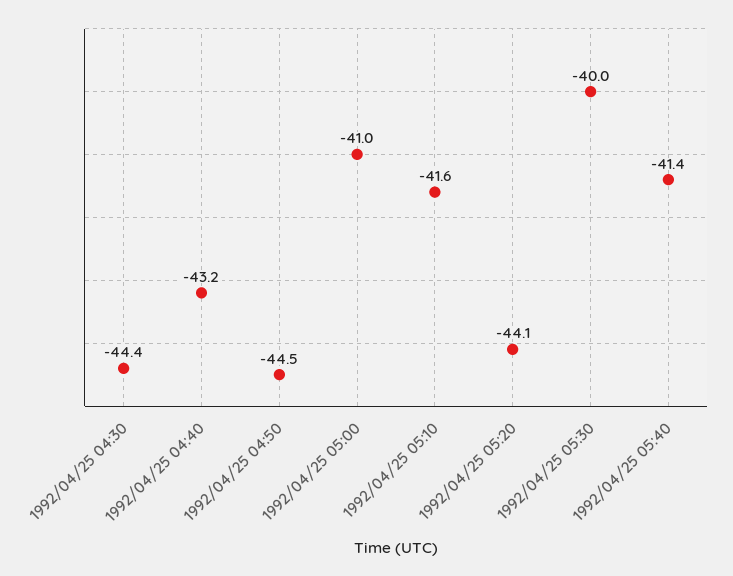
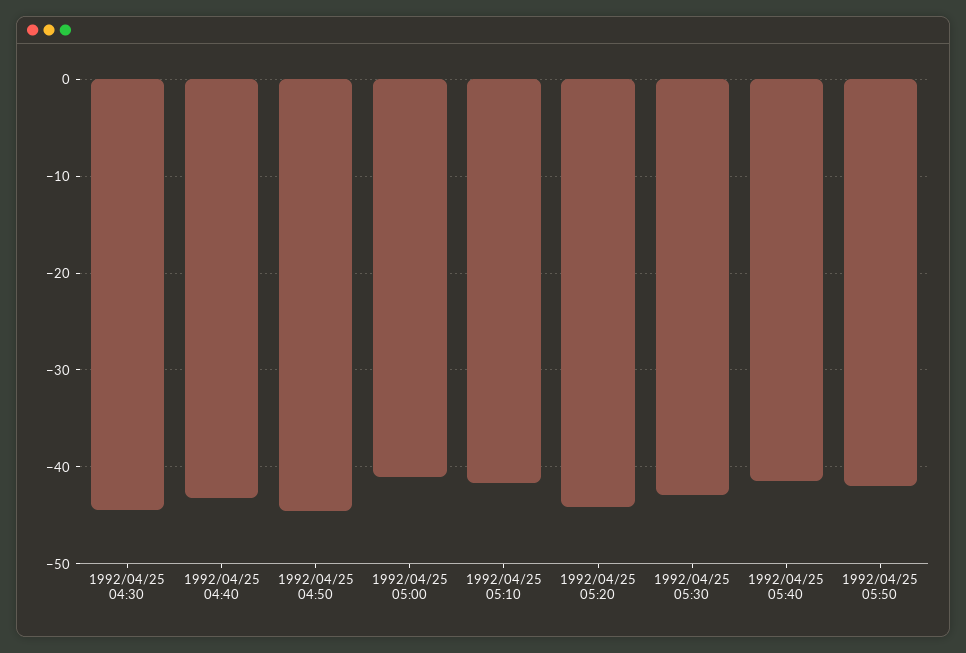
1992/04/25 05:30: -40 -> -43
1992/04/25 05:50: none -> -42

